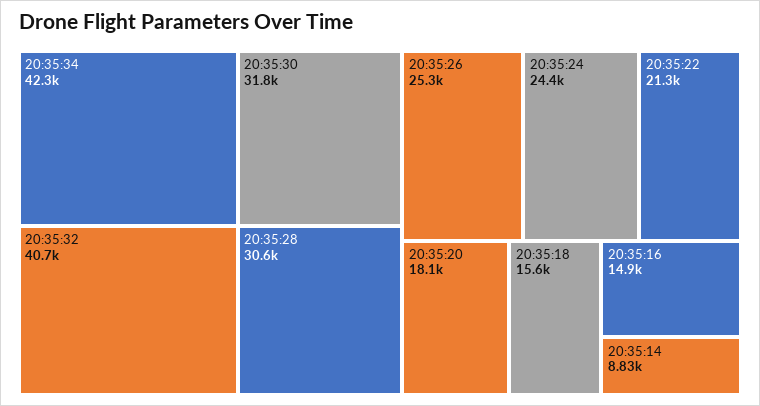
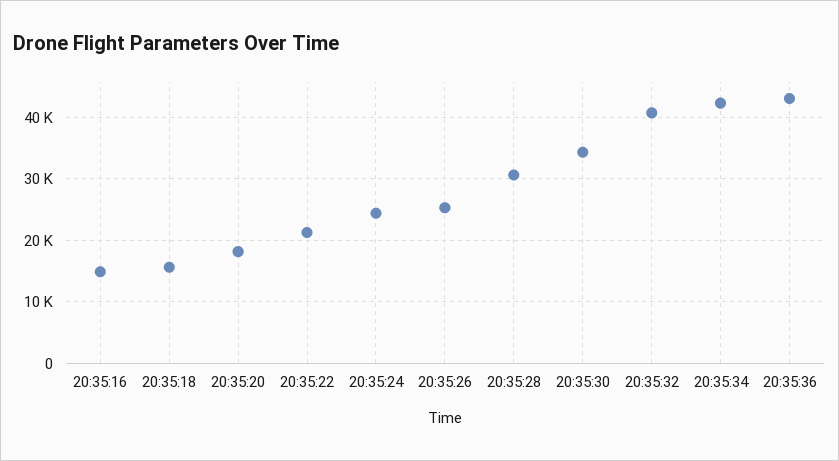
20:35:30: 31800 -> 34000
20:35:14: 8830 -> none
20:35:36: none -> 43000

